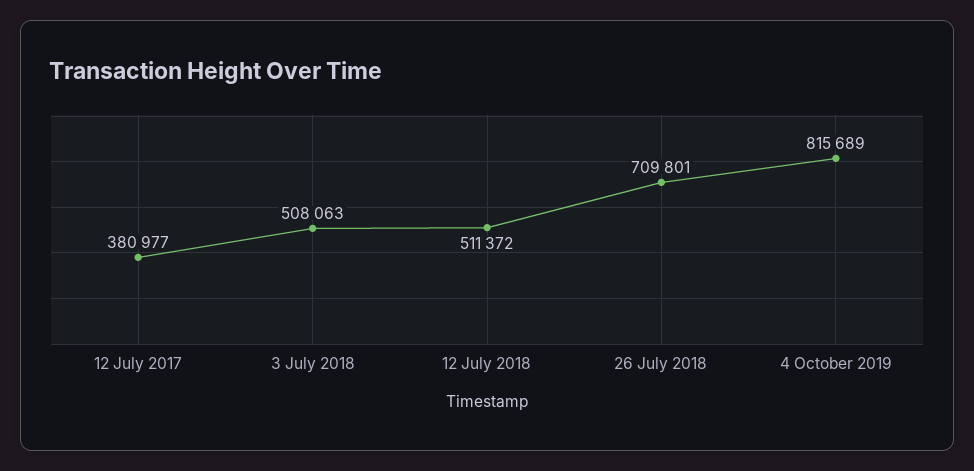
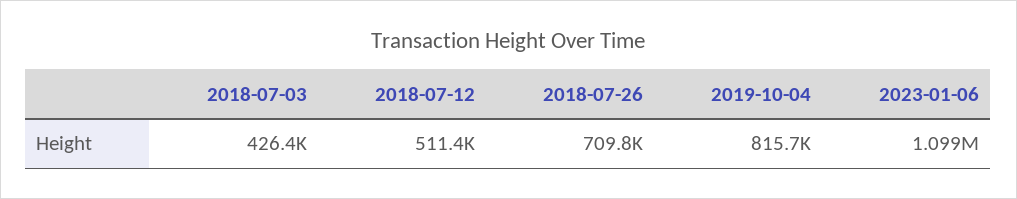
12 July 2017: 380977 -> none
3 July 2018: 508063 -> 426400
2023-01-06: none -> 1099000

